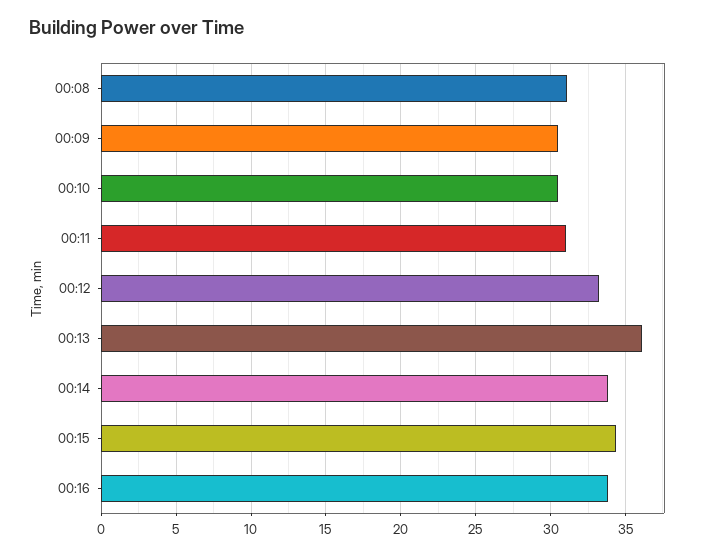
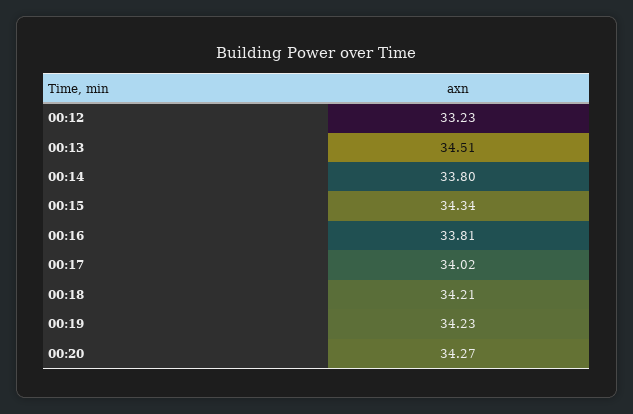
00:08: 31 -> none
00:09: 30.5 -> none
00:10: 30.5 -> none
00:11: 31 -> none
00:13: 36 -> 34.51
00:17: none -> 34.02
00:18: none -> 34.21
00:19: none -> 34.23
00:20: none -> 34.27

